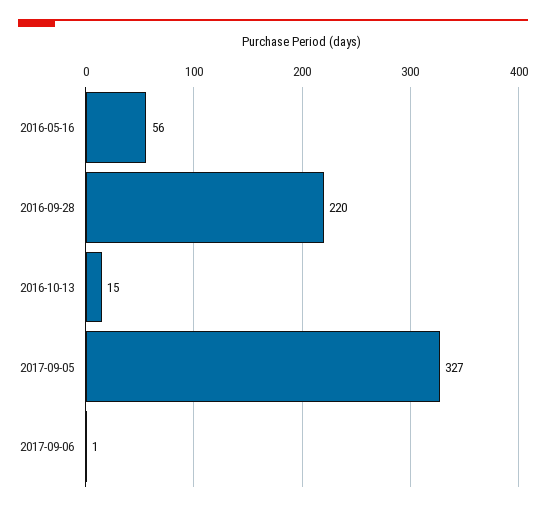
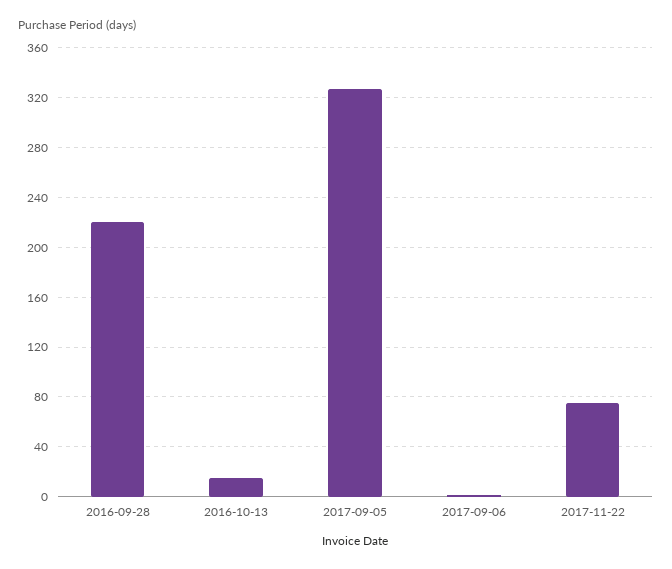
2016-05-16: 56 -> none
2017-11-22: none -> 75

